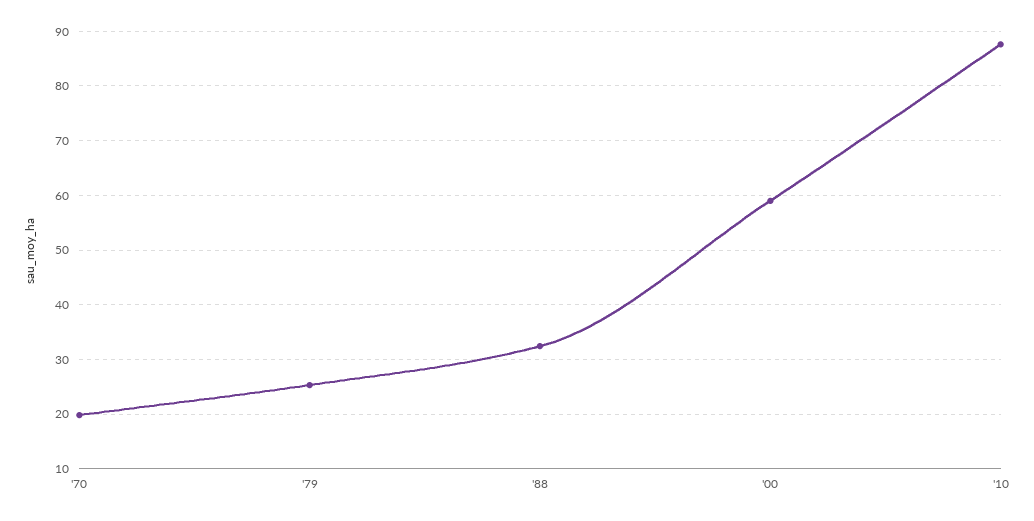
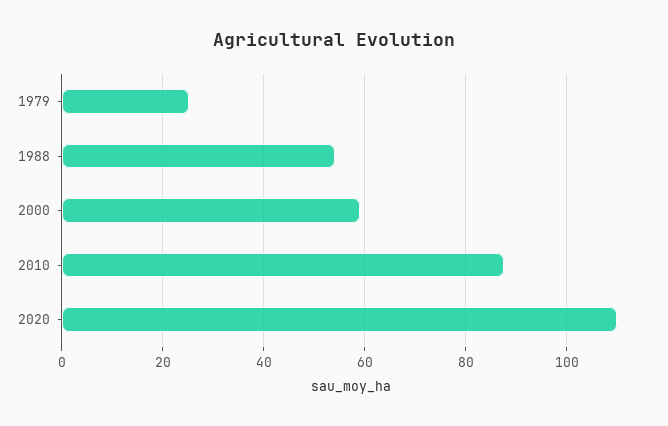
'70: 20 -> none
'88: 32 -> 54
2020: none -> 110

